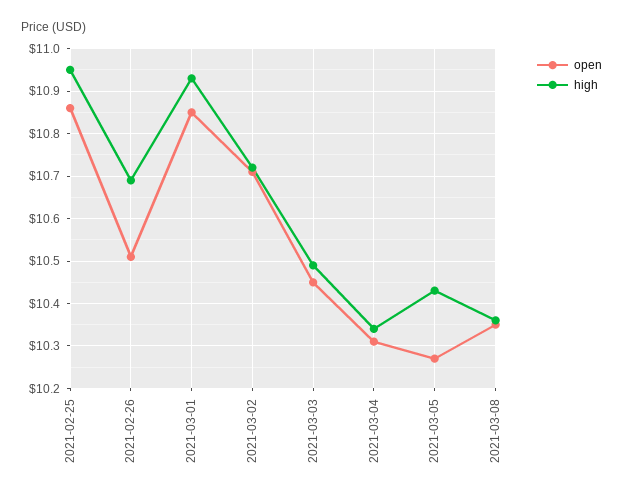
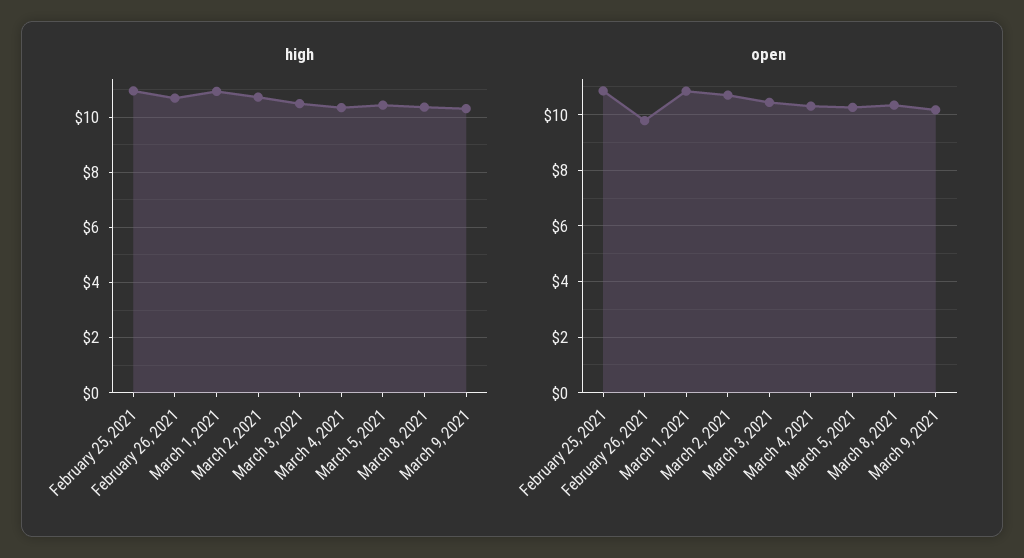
open, 2021-02-26: 10.5 -> 9.75
high, March 9, 2021: none -> 10.25
open, March 9, 2021: none -> 10.25

